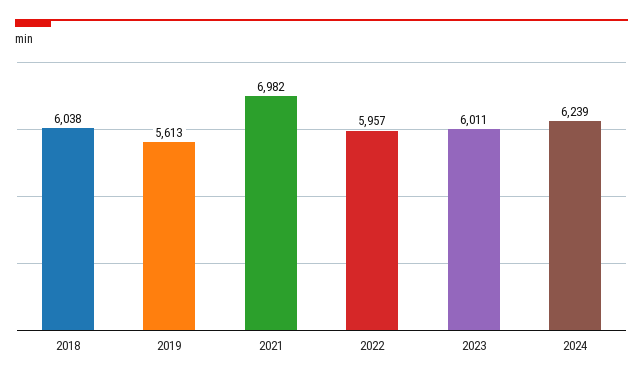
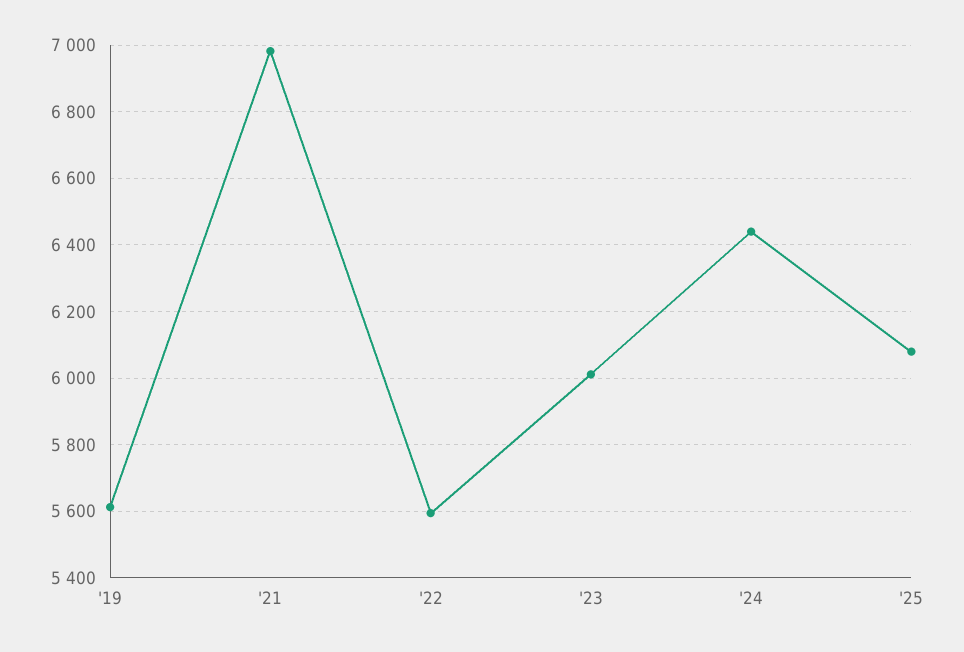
2018: 6038 -> none
2022: 5957 -> 5600
2024: 6239 -> 6440
'25: none -> 6080

